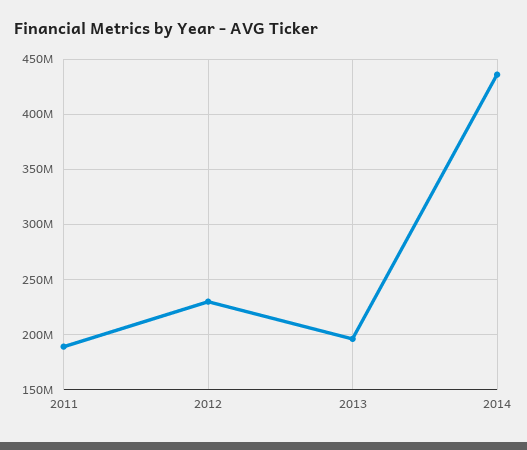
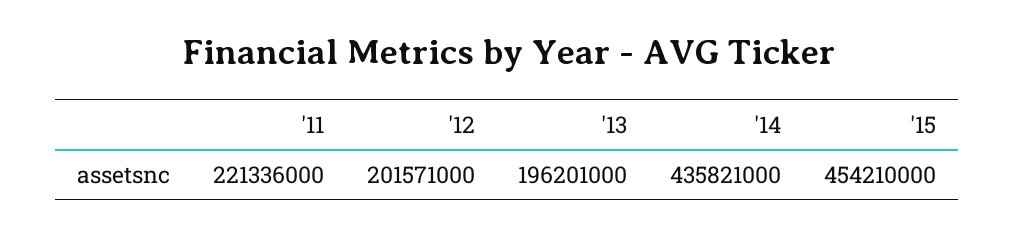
2011: 190000000 -> 221336000
2012: 230000000 -> 201571000
'15: none -> 454210000

